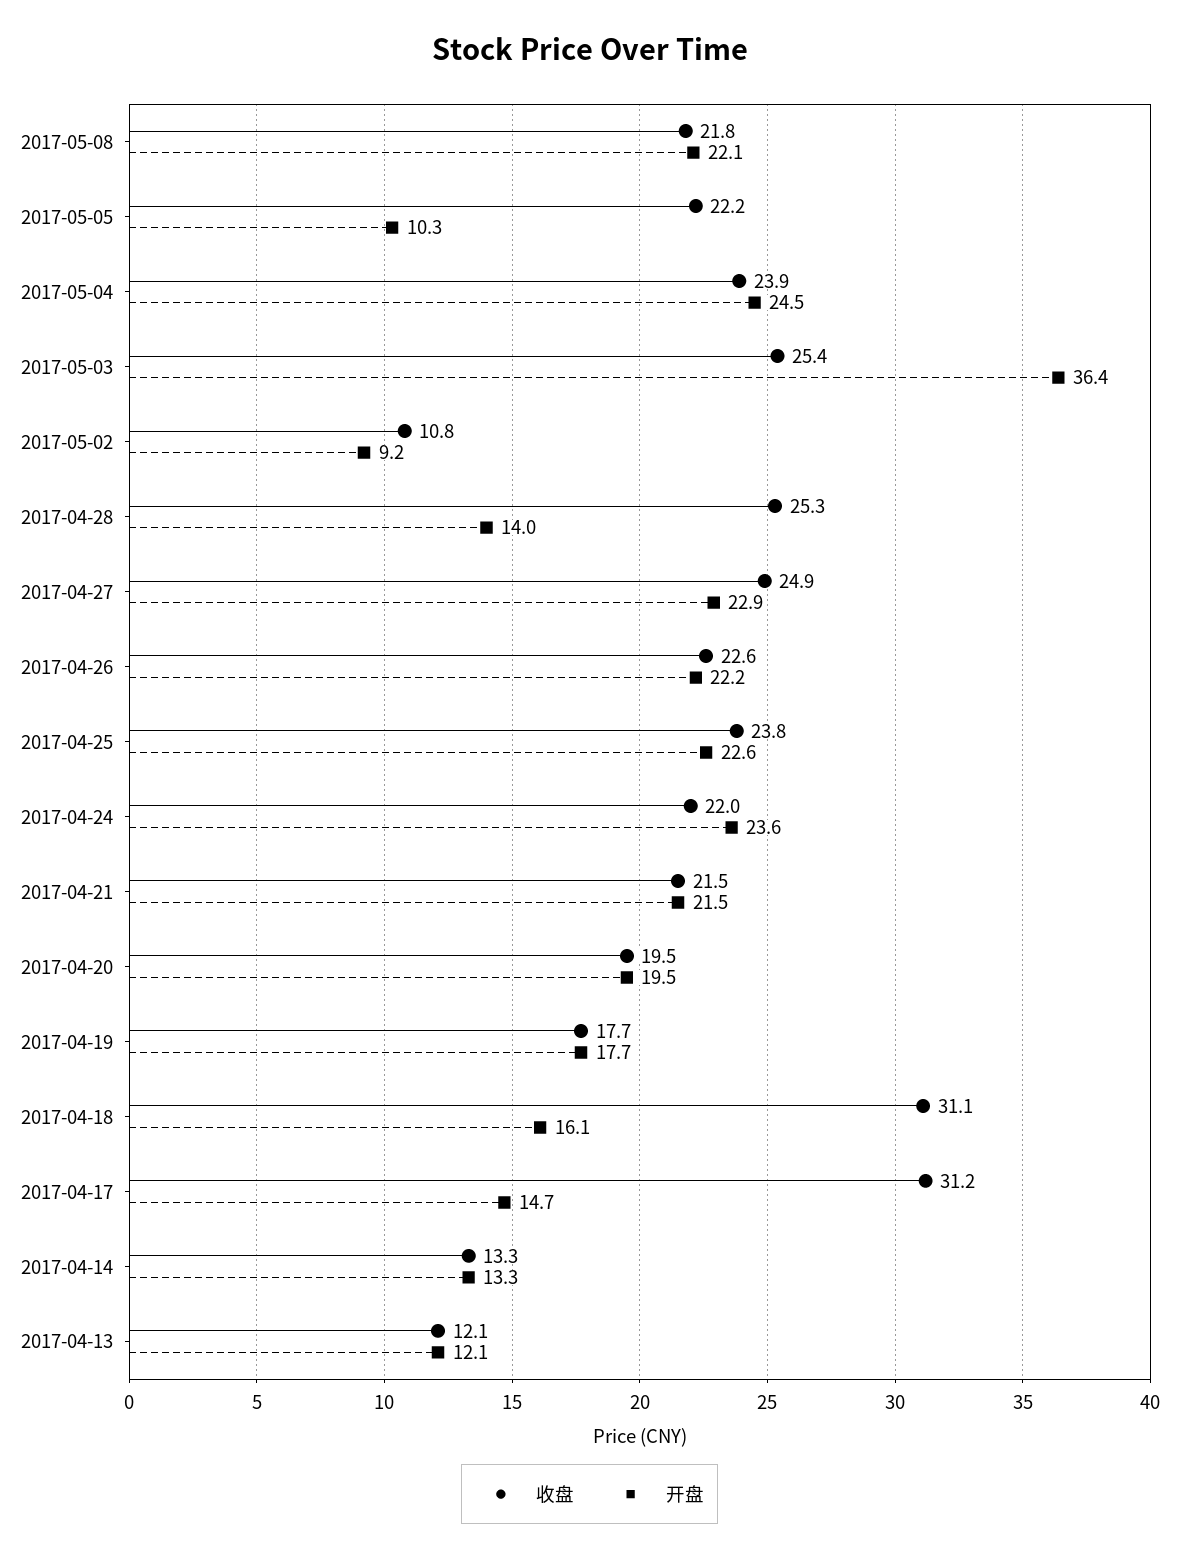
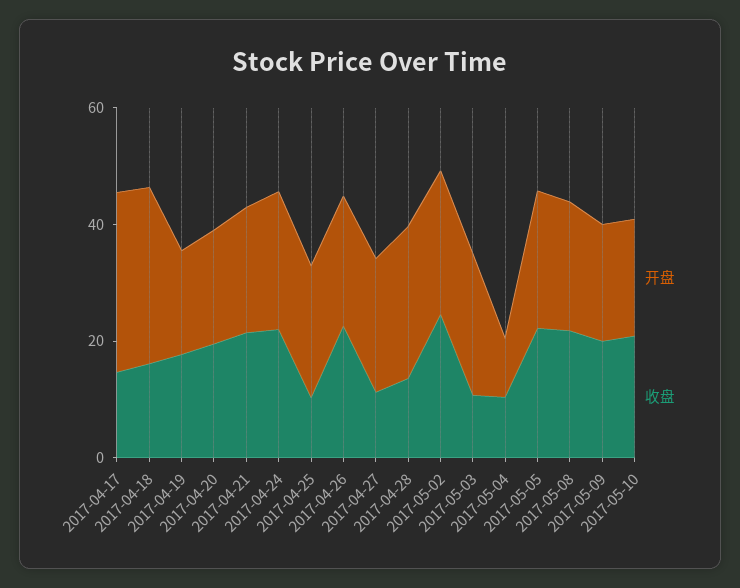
开盘, 2017-05-05: 10.3 -> 25
收盘, 2017-05-04: 23.9 -> 10
开盘, 2017-05-04: 24.5 -> 10
收盘, 2017-05-03: 25.4 -> 10
开盘, 2017-05-03: 36.4 -> 25
收盘, 2017-05-02: 10.8 -> 25
开盘, 2017-05-02: 9.2 -> 25
收盘, 2017-04-28: 25.3 -> 15
开盘, 2017-04-28: 14 -> 25
收盘, 2017-04-27: 24.9 -> 10
收盘, 2017-04-25: 23.8 -> 10
收盘, 2017-04-18: 31.1 -> 15
开盘, 2017-04-18: 16.1 -> 30
收盘, 2017-04-17: 31.2 -> 15
开盘, 2017-04-17: 14.7 -> 30
收盘, 2017-04-14: 13.3 -> none
开盘, 2017-04-14: 13.3 -> none
收盘, 2017-04-13: 12.1 -> none
开盘, 2017-04-13: 12.1 -> none
开盘, 2017-05-09: none -> 20
收盘, 2017-05-09: none -> 20
开盘, 2017-05-10: none -> 20
收盘, 2017-05-10: none -> 20

